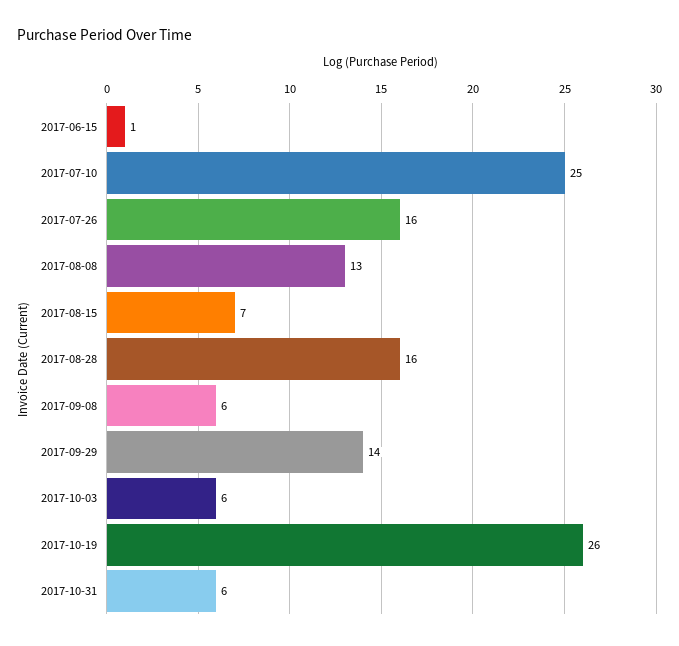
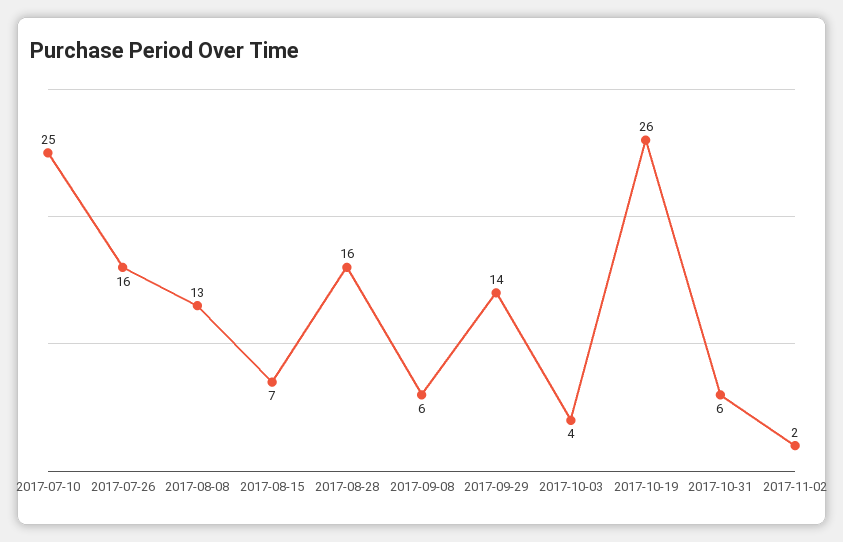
2017-06-15: 1 -> none
2017-10-03: 6 -> 4
2017-11-02: none -> 2

